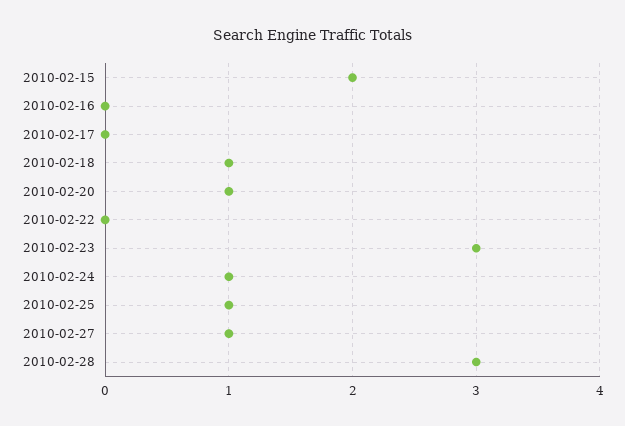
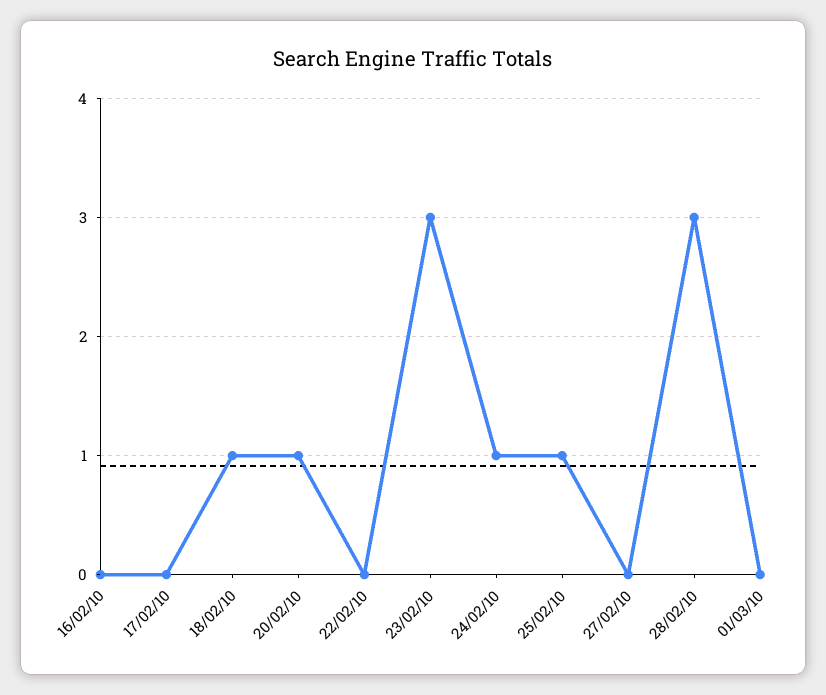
2010-02-15: 2 -> none
2010-02-27: 1 -> 0
01/03/10: none -> 0

